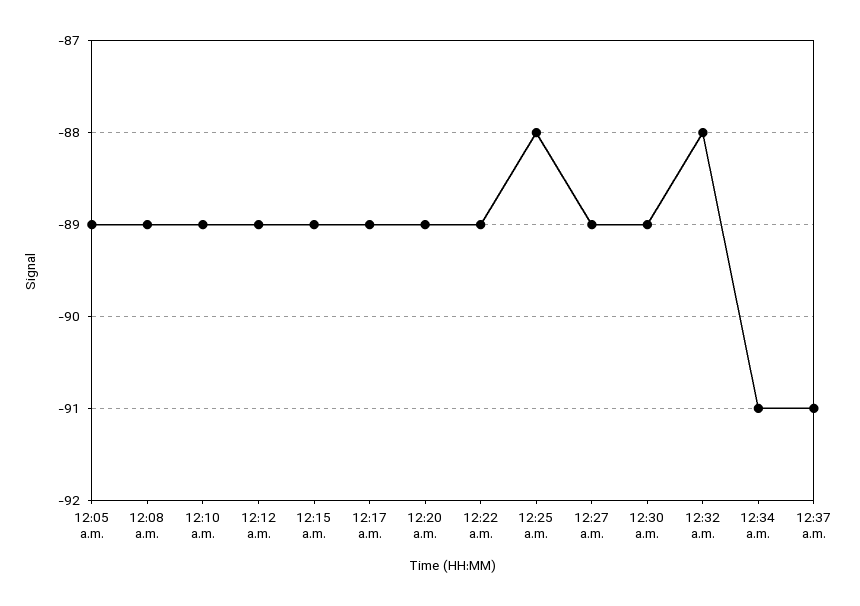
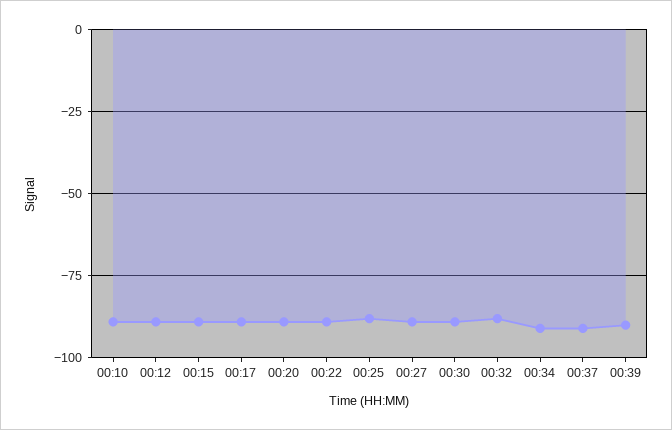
12:05 a.m.: -89 -> none
12:08 a.m.: -89 -> none
00:39: none -> -90

